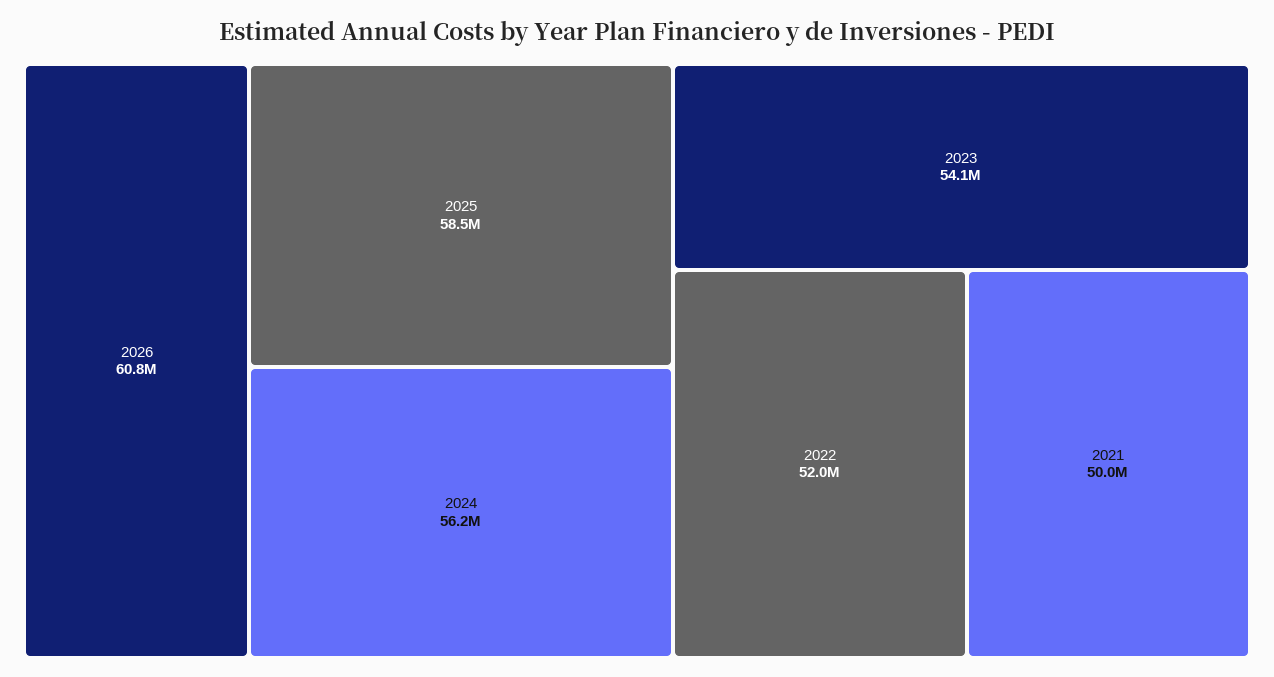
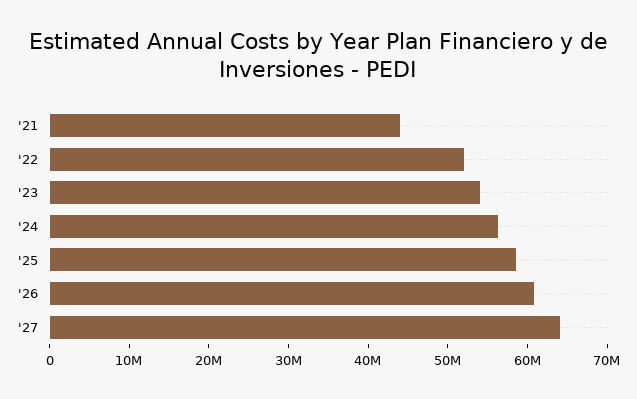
2021: 50000000 -> 44000000
'27: none -> 64000000

